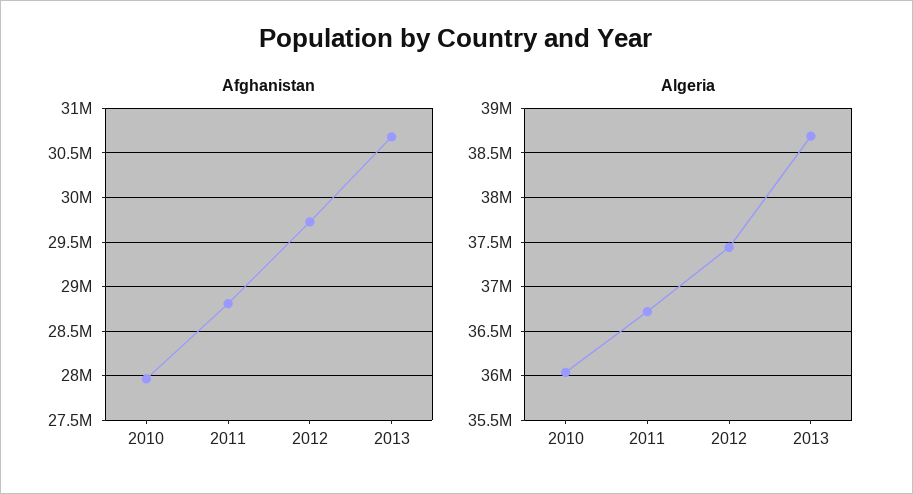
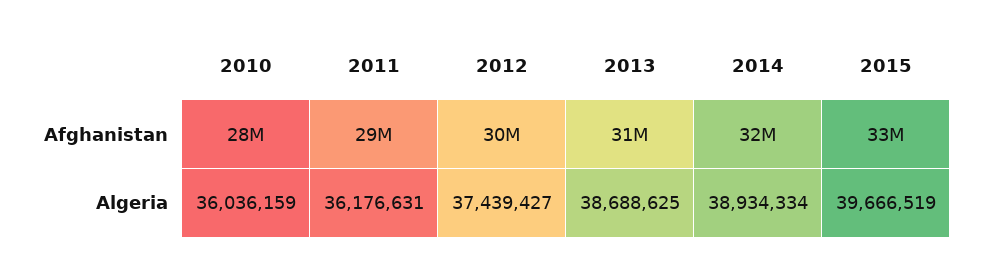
Algeria, 2011: 36700000 -> 36176631
Afghanistan, 2014: none -> 32000000
Afghanistan, 2015: none -> 33000000
Algeria, 2014: none -> 38934334
Algeria, 2015: none -> 39666519

